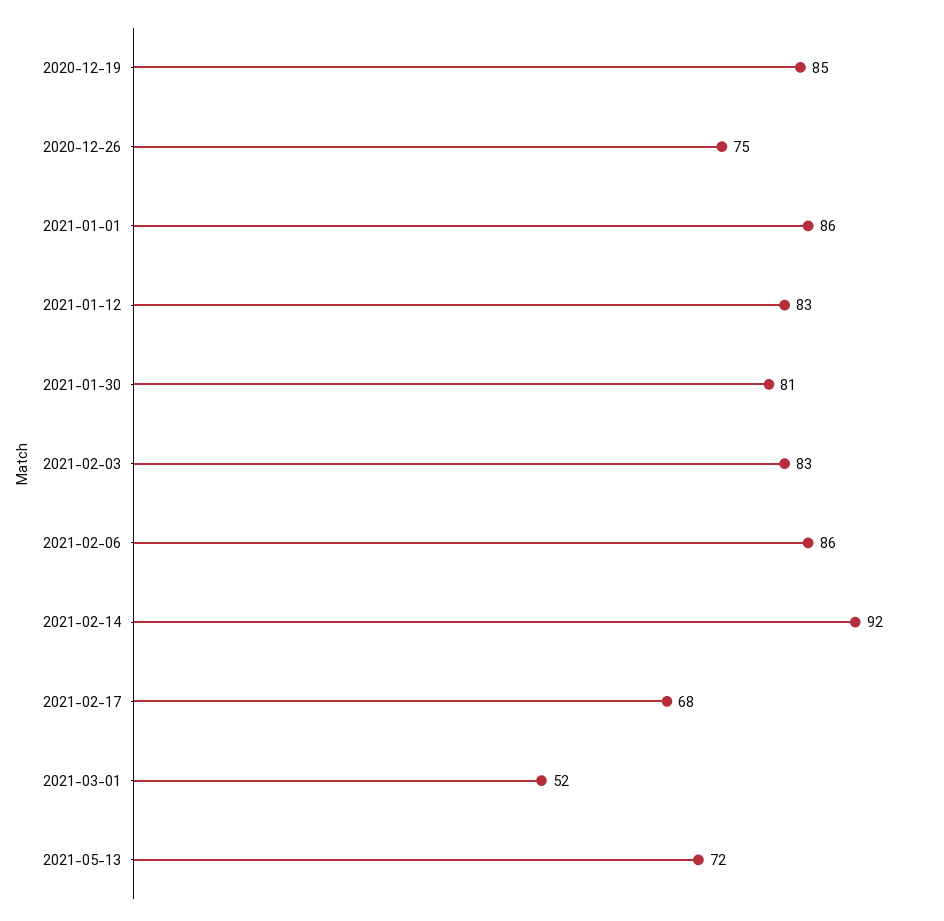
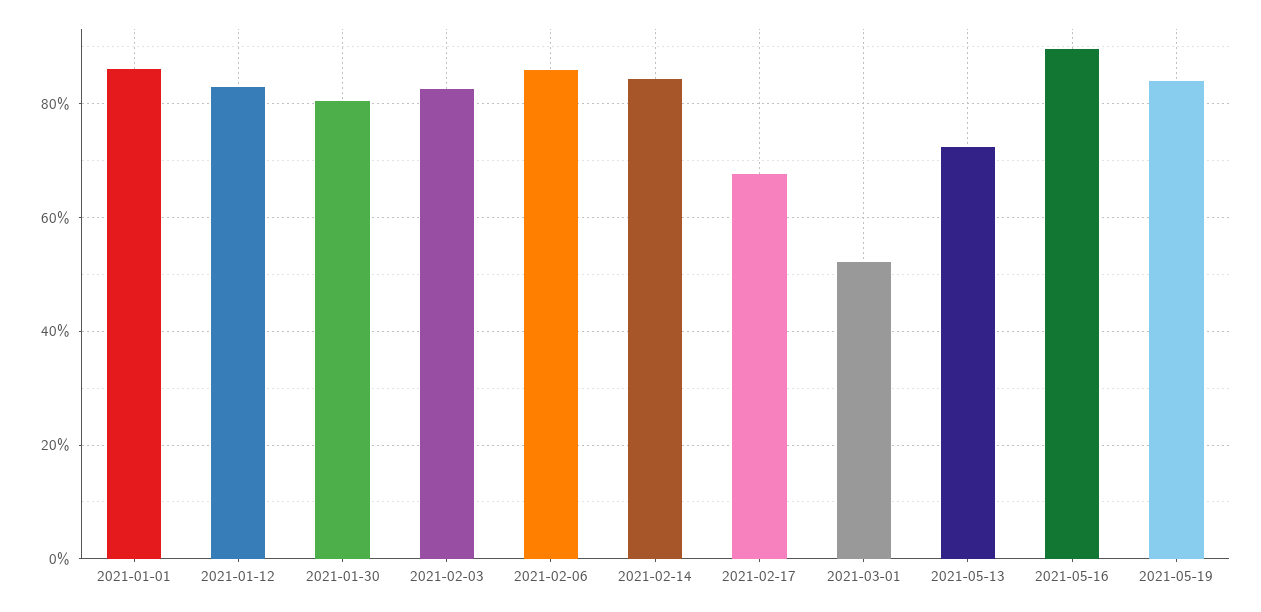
2020-12-19: 85 -> none
2020-12-26: 75 -> none
2021-02-14: 92 -> 84
2021-05-16: none -> 90
2021-05-19: none -> 84

